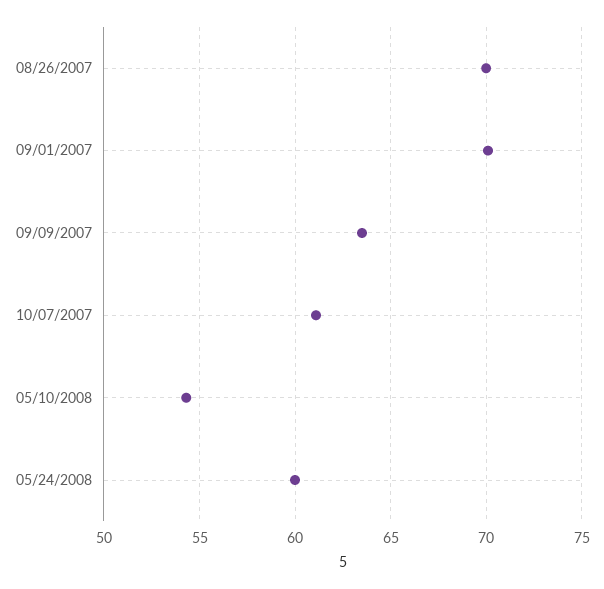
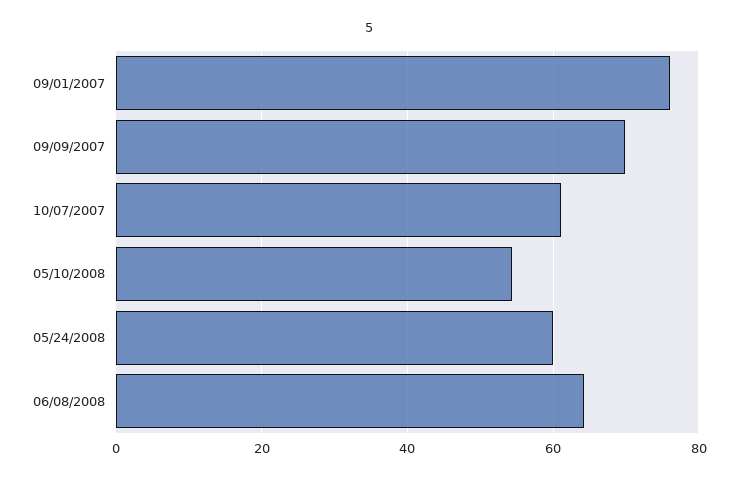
08/26/2007: 70 -> none
09/01/2007: 70 -> 76
09/09/2007: 63.5 -> 70
06/08/2008: none -> 64

